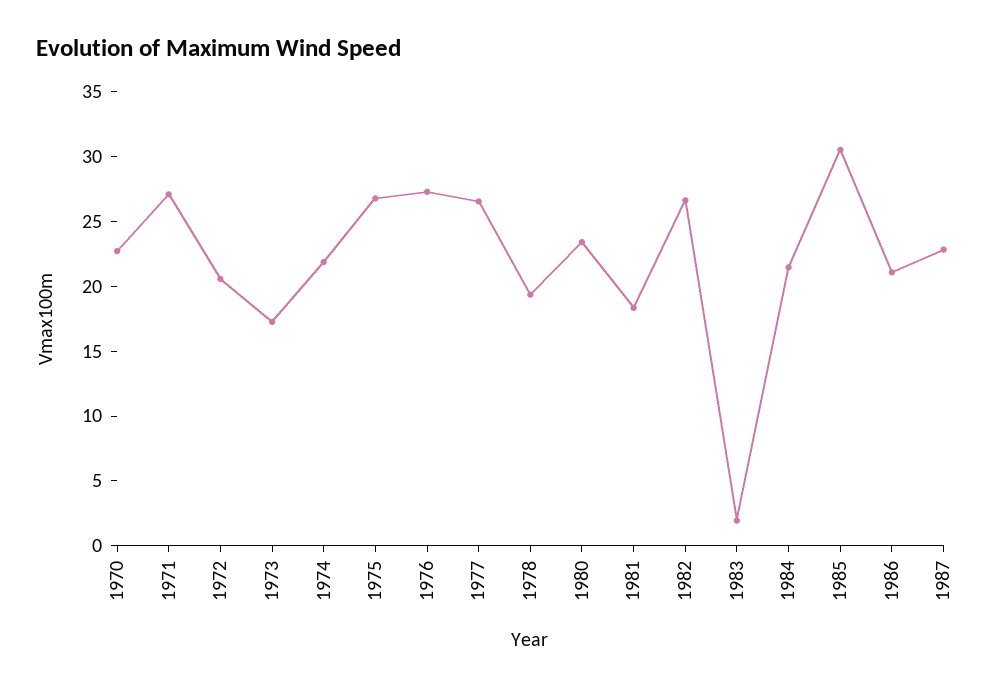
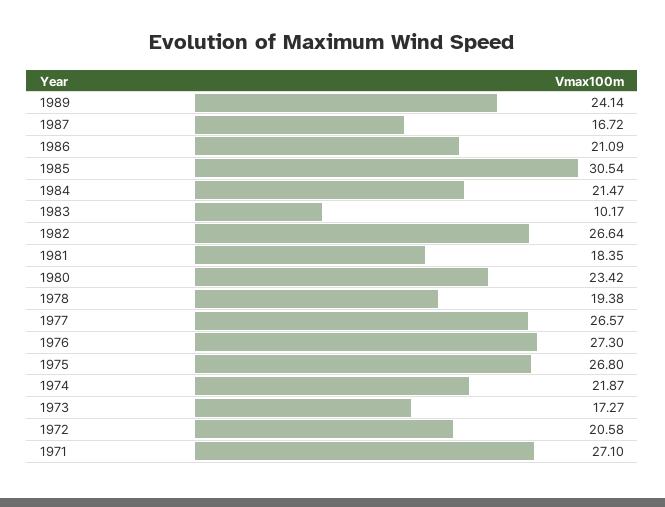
1970: 23 -> none
1983: 2 -> 10.17
1987: 23 -> 16.72
1989: none -> 24.14

